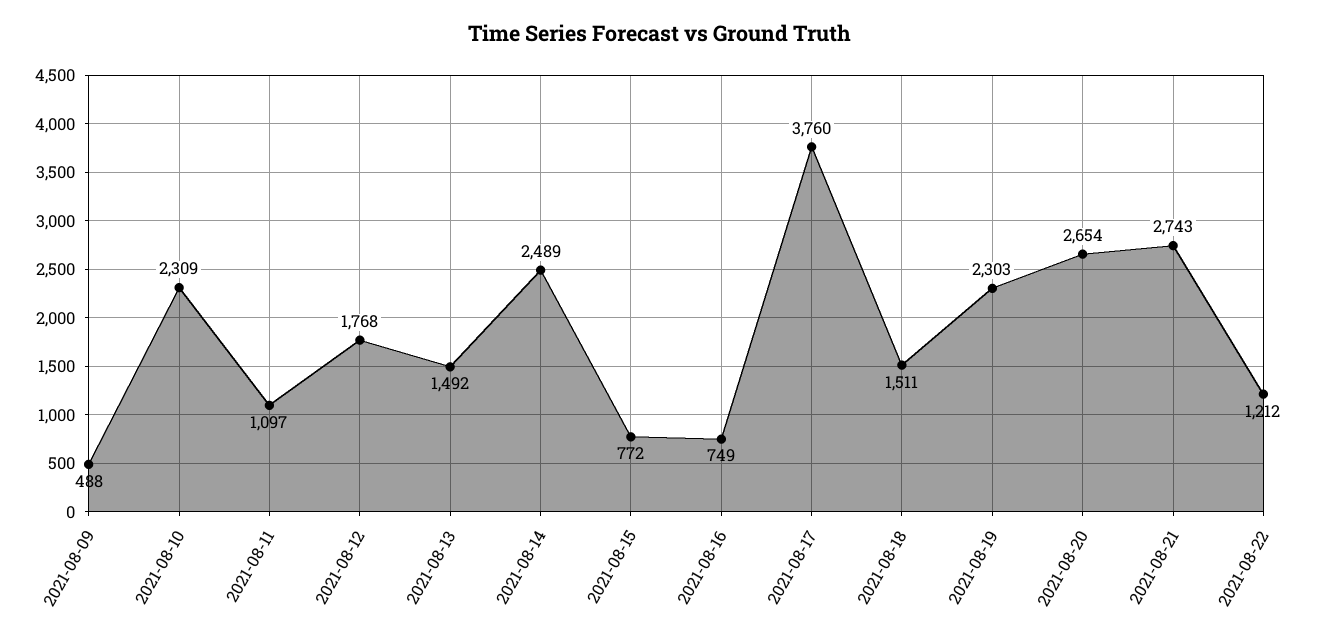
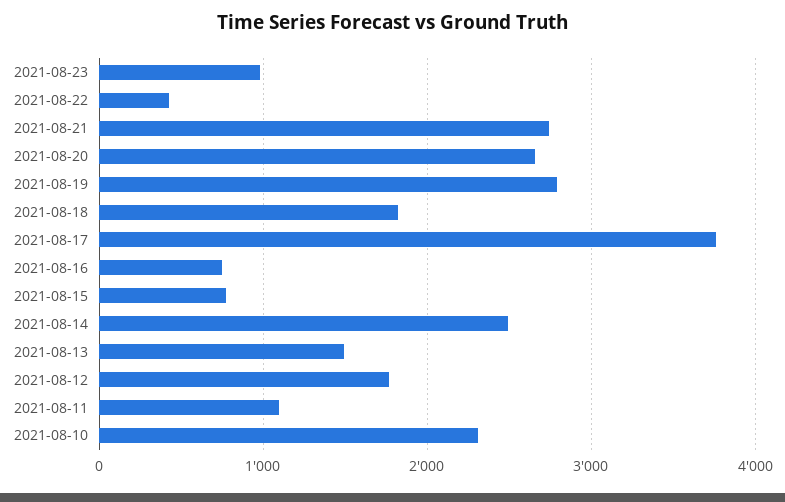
2021-08-09: 488 -> none
2021-08-18: 1511 -> 1800
2021-08-19: 2303 -> 2800
2021-08-22: 1212 -> 400
2021-08-23: none -> 1000

